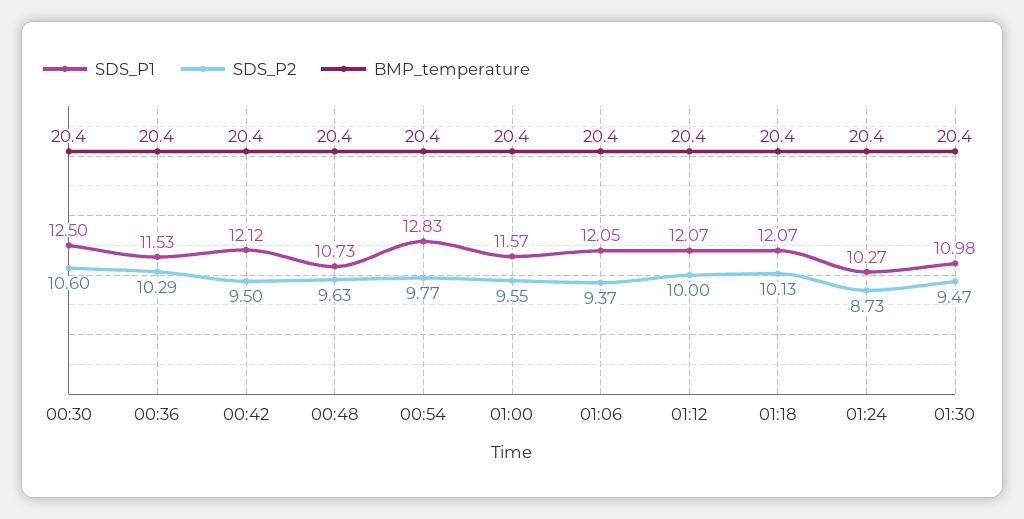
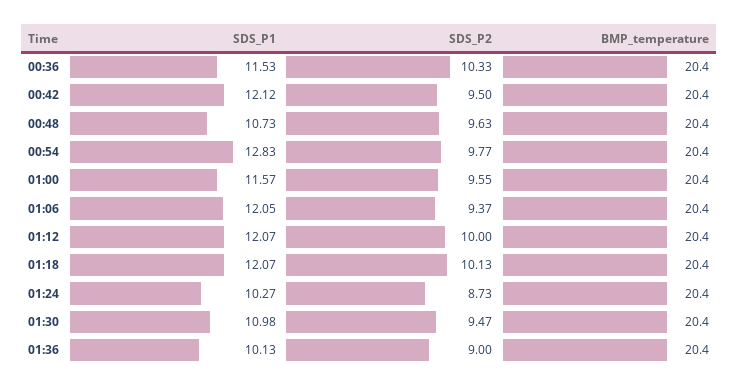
SDS_P1, 00:30: 12.5 -> none
SDS_P2, 00:30: 10.6 -> none
BMP_temperature, 00:30: 20.4 -> none
SDS_P2, 00:36: 10.29 -> 10.33
SDS_P1, 01:36: none -> 10.13
SDS_P2, 01:36: none -> 9
BMP_temperature, 01:36: none -> 20.4

